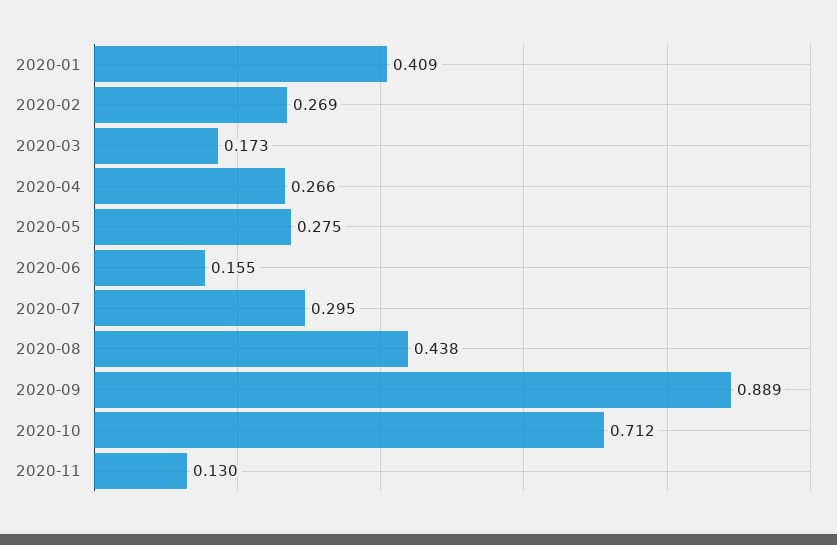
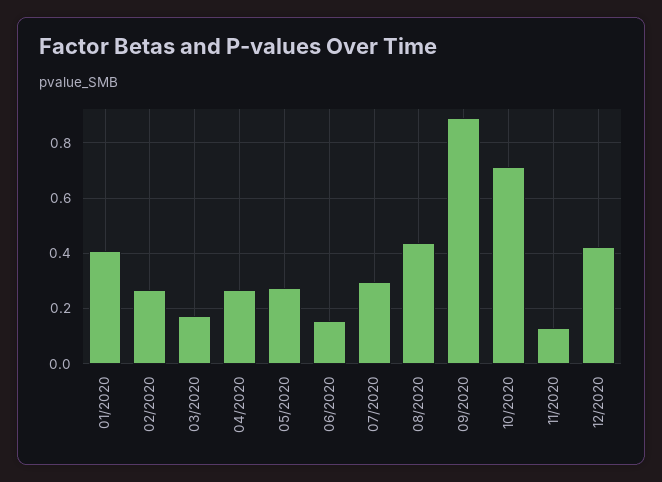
12/2020: none -> 0.425

